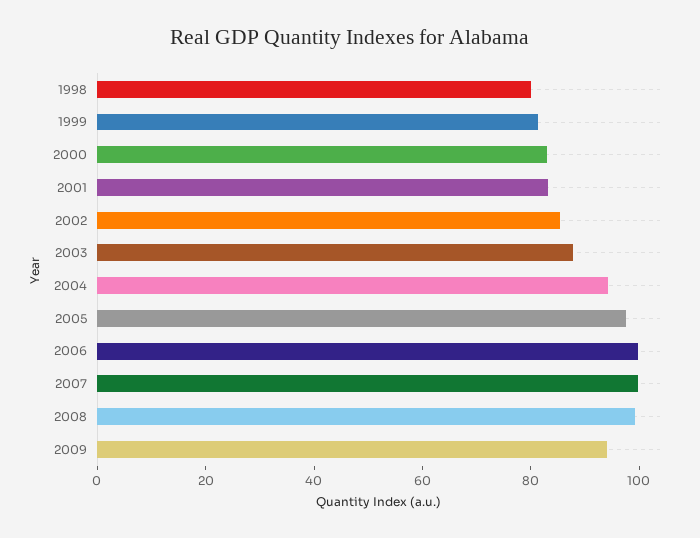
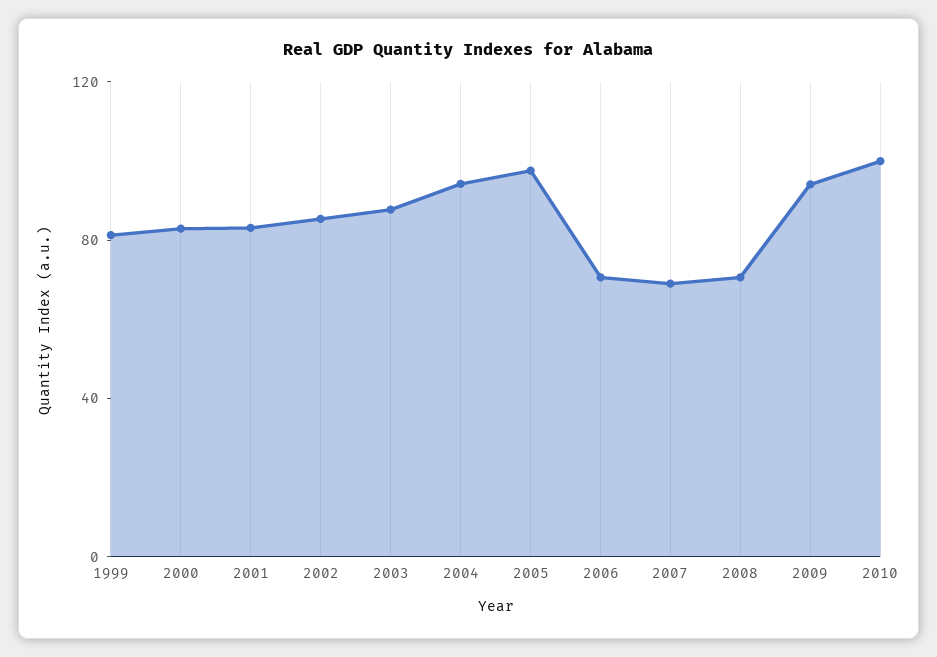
1998: 80 -> none
2006: 100 -> 70
2007: 100 -> 70
2008: 100 -> 70
2010: none -> 100

